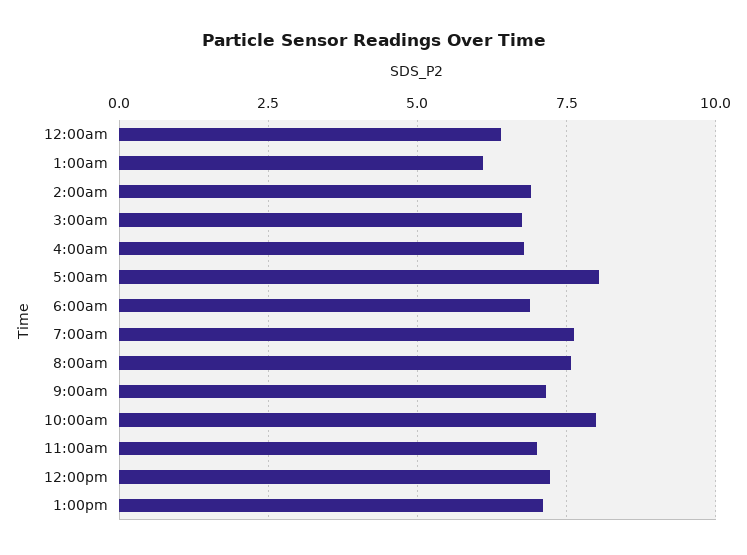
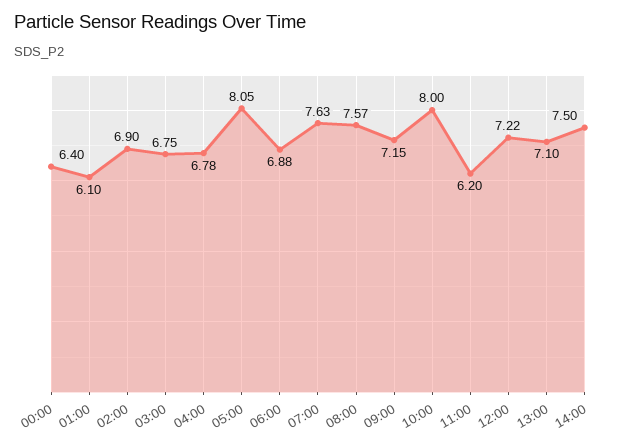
11:00am: 7 -> 6.2
14:00: none -> 7.5

